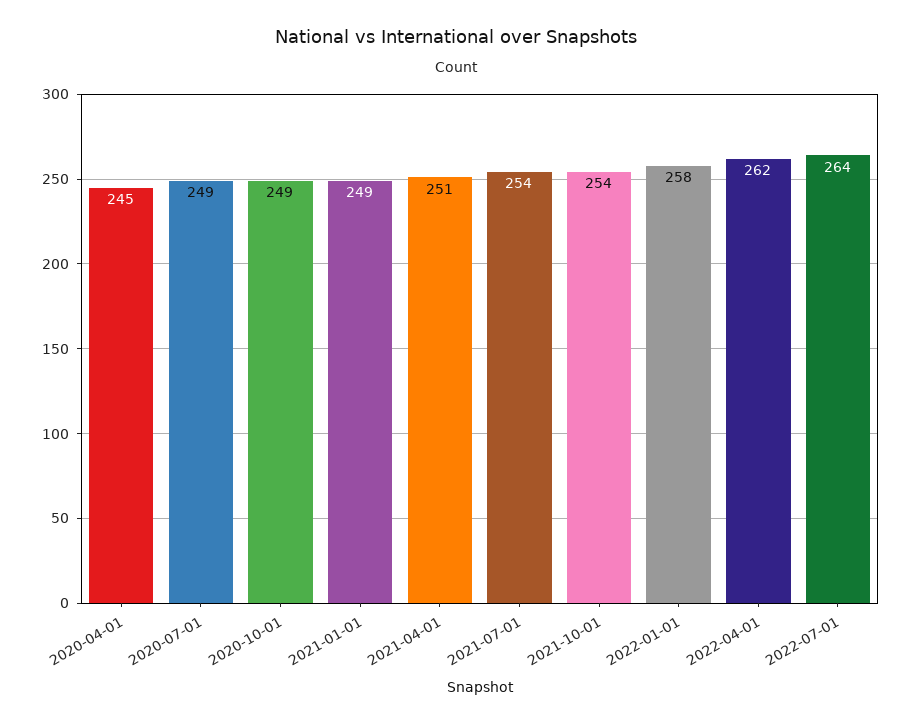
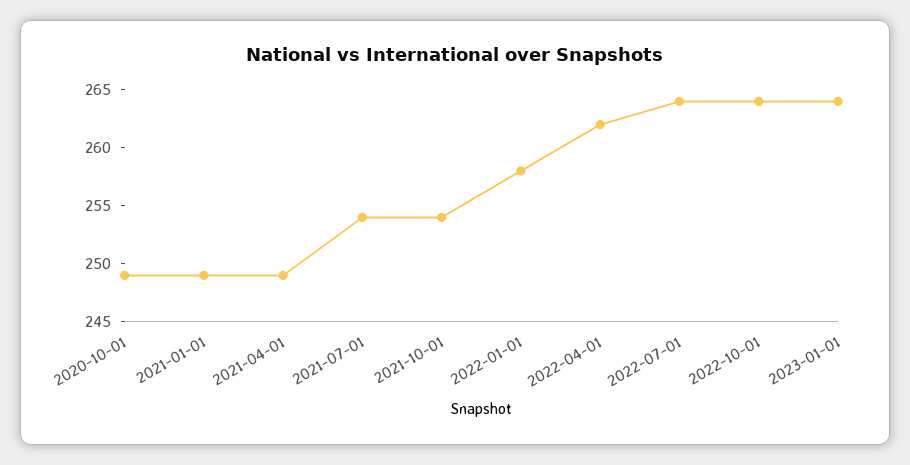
2020-04-01: 245 -> none
2020-07-01: 249 -> none
2021-04-01: 251 -> 249
2022-10-01: none -> 264
2023-01-01: none -> 264

